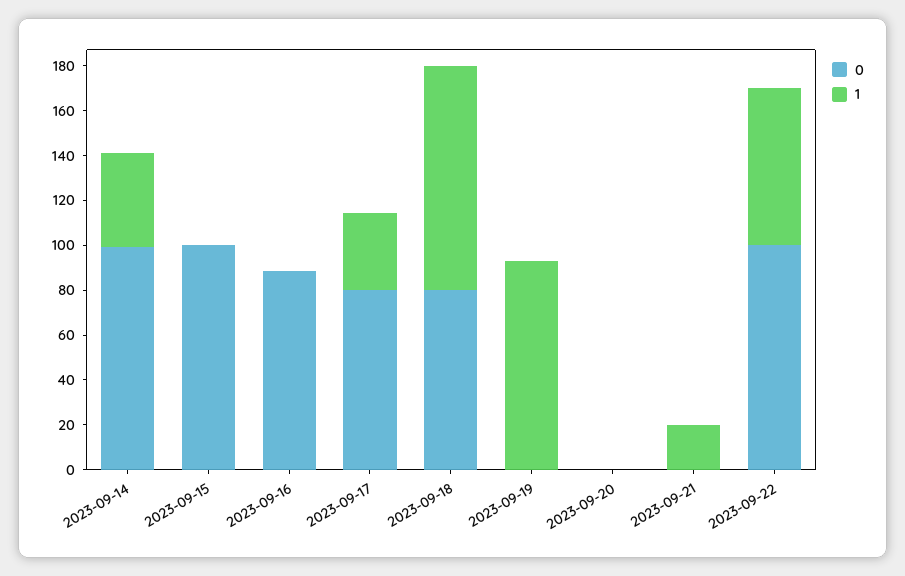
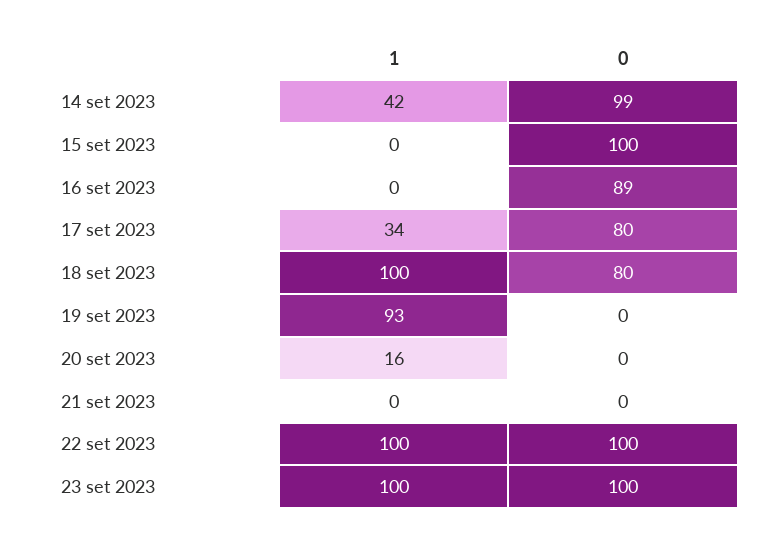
1, 2023-09-20: 0 -> 16
1, 2023-09-21: 20 -> 0
1, 2023-09-22: 70 -> 100
1, 23 set 2023: none -> 100
0, 23 set 2023: none -> 100

